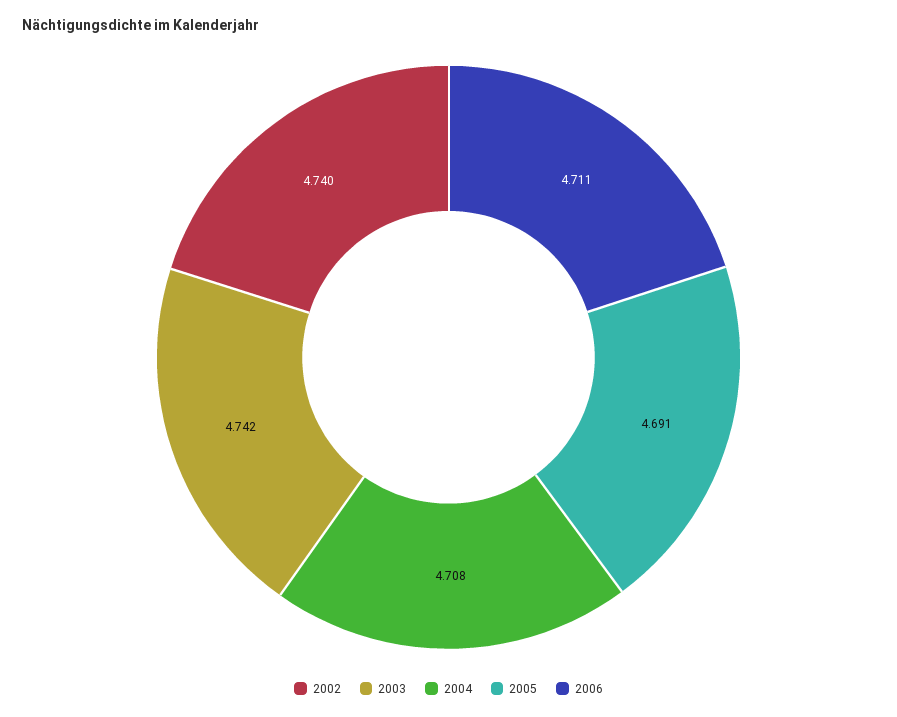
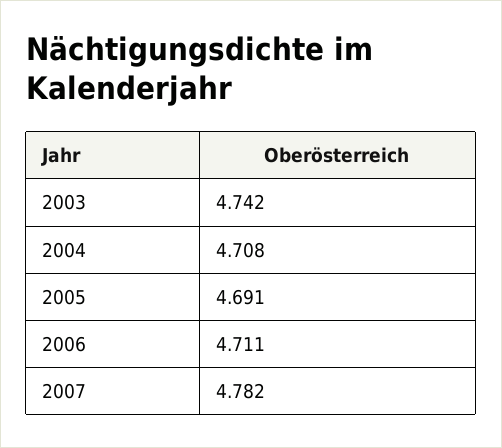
2002: 4.74 -> none
2007: none -> 4.782

